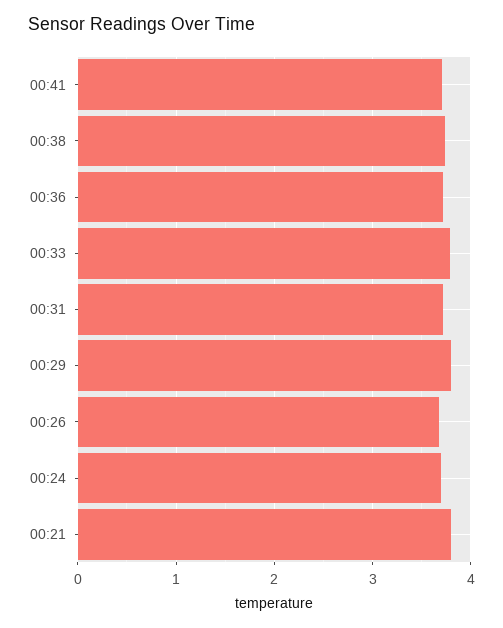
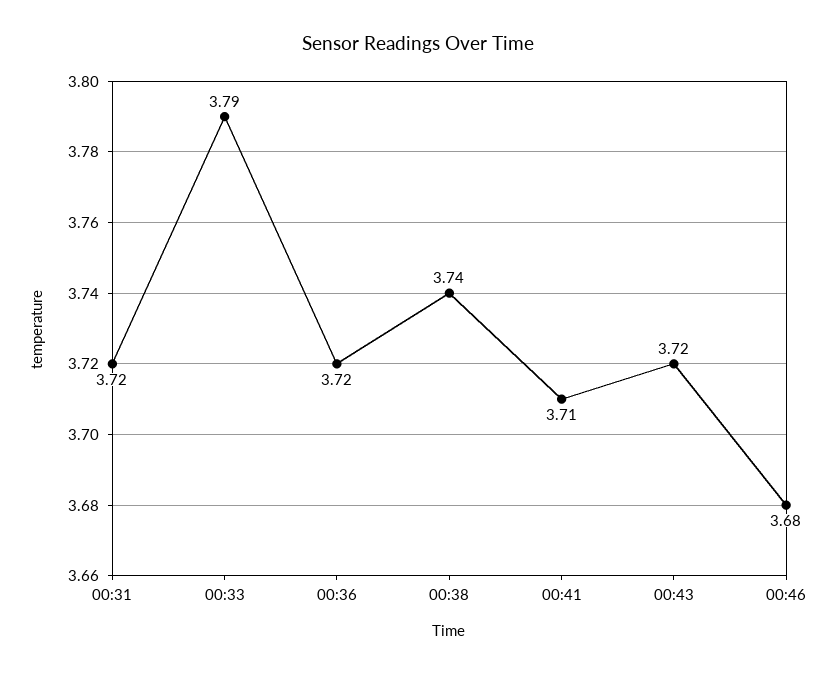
00:29: 3.8 -> none
00:26: 3.7 -> none
00:24: 3.7 -> none
00:21: 3.8 -> none
00:43: none -> 3.72
00:46: none -> 3.68

